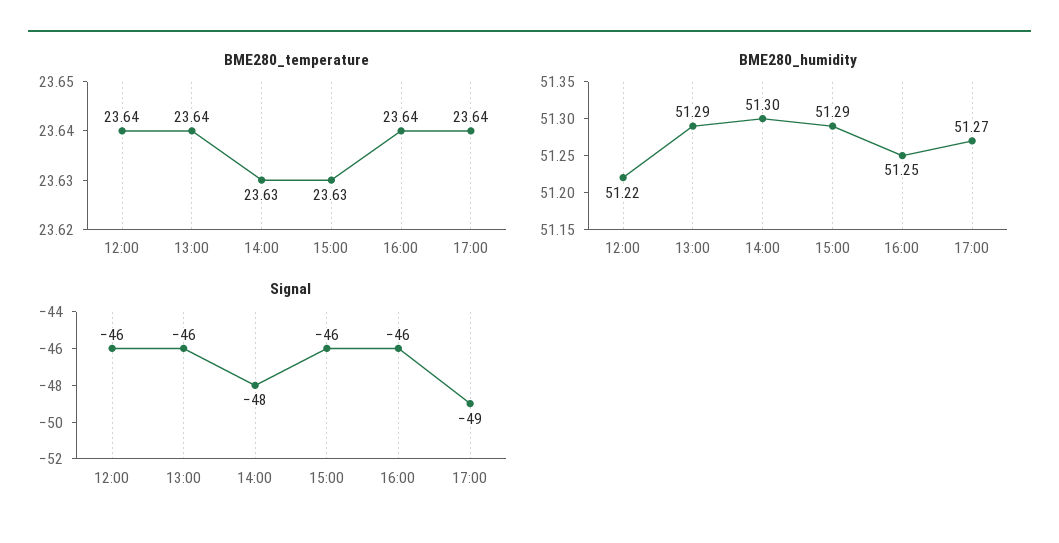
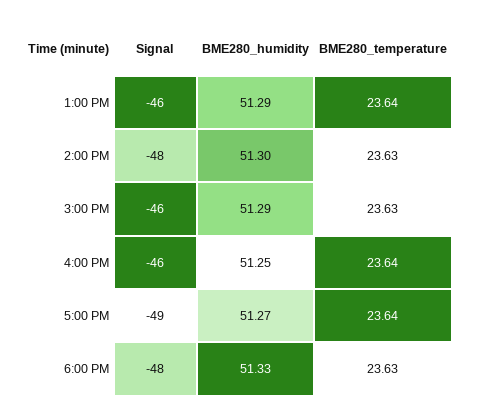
BME280_temperature, 12:00: 23.64 -> none
BME280_humidity, 12:00: 51.22 -> none
Signal, 12:00: -46 -> none
Signal, 6:00 PM: none -> -48
BME280_humidity, 6:00 PM: none -> 51.33
BME280_temperature, 6:00 PM: none -> 23.63

